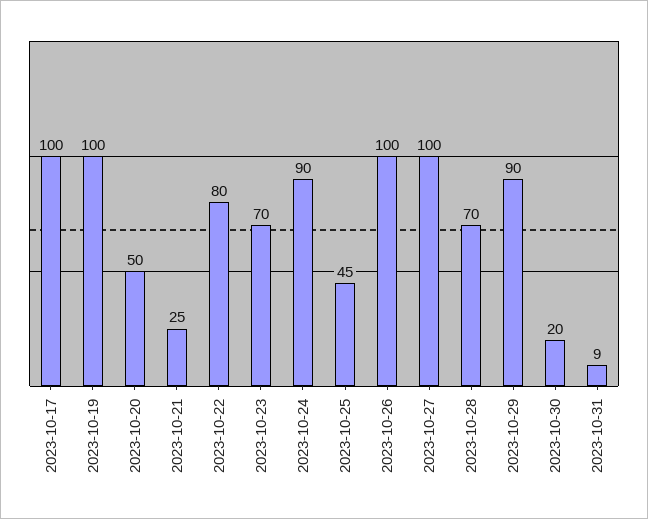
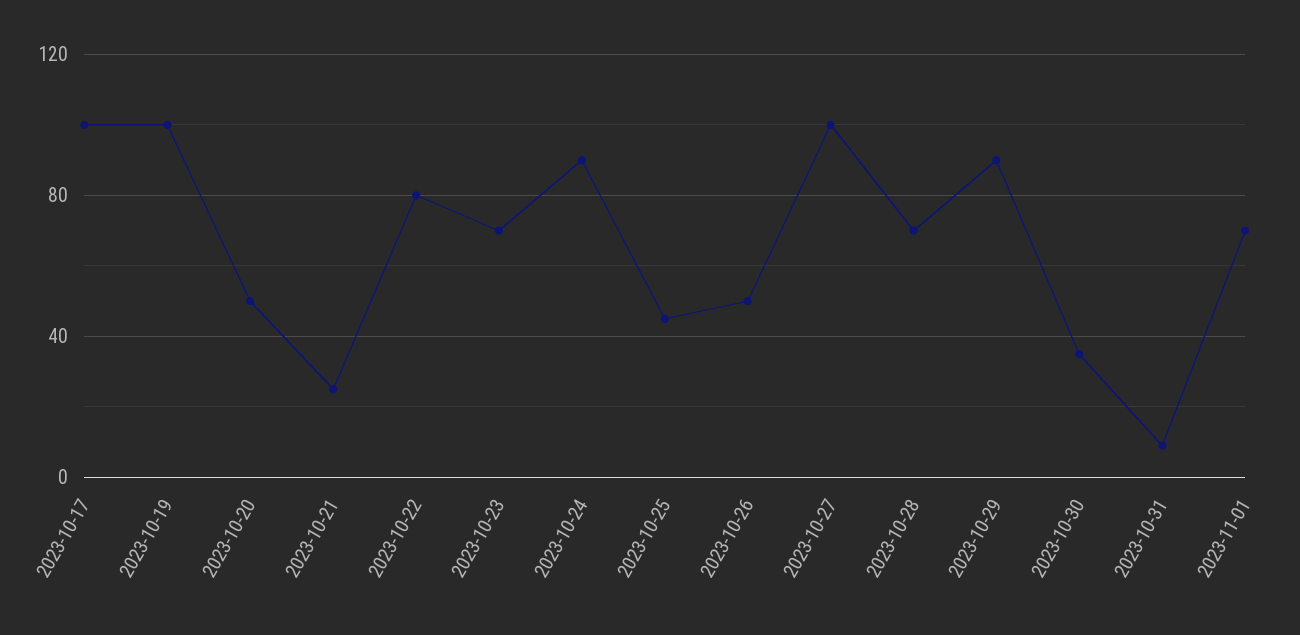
2023-10-26: 100 -> 50
2023-10-30: 20 -> 35
2023-11-01: none -> 70

